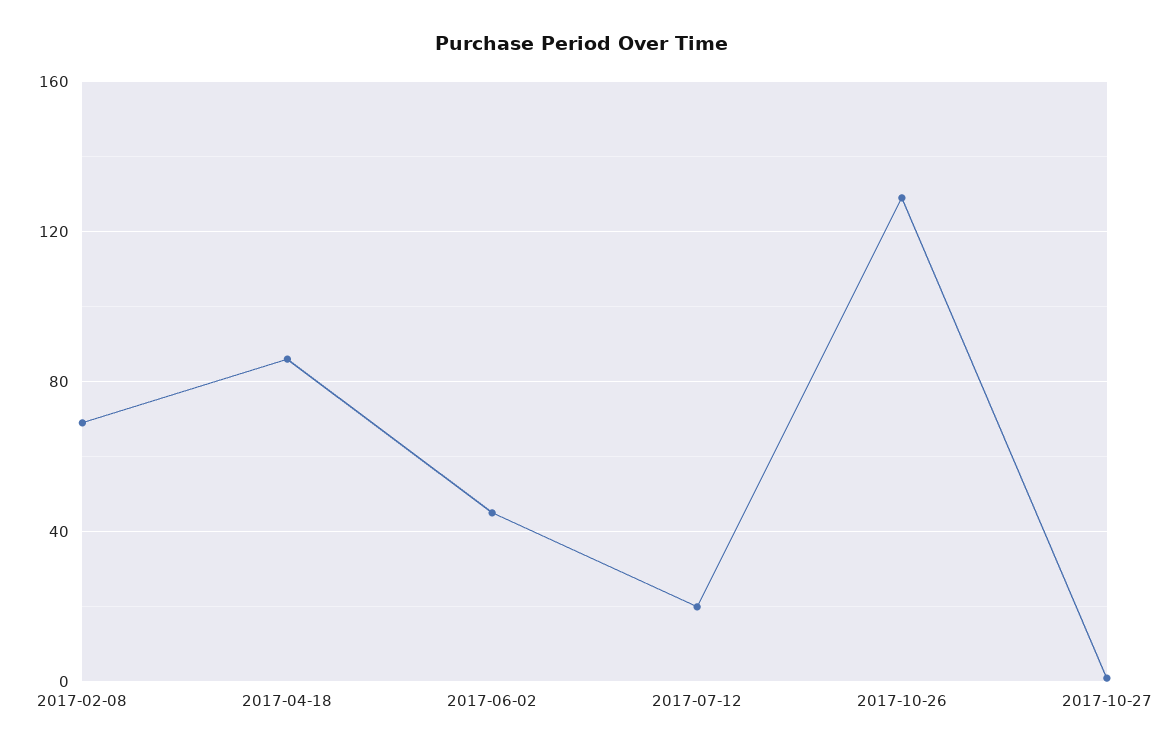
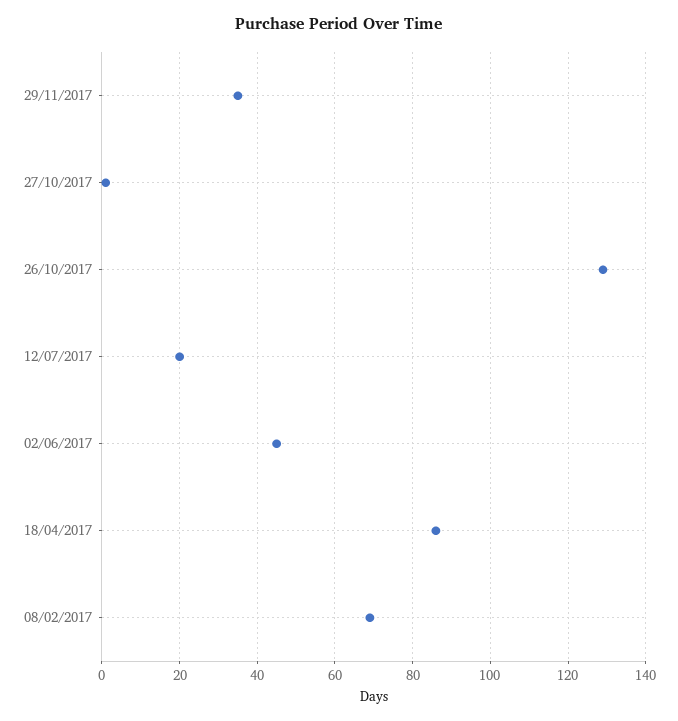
29/11/2017: none -> 35

